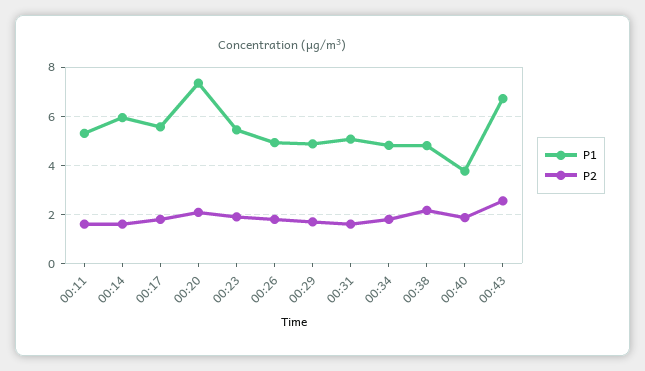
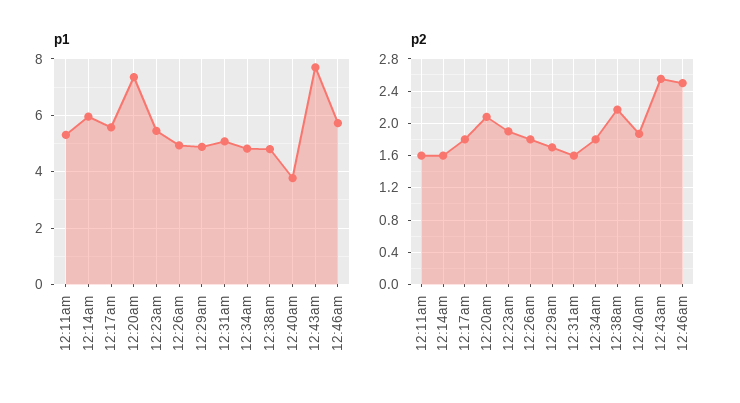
P1, 00:43: 6.75 -> 7.75
P1, 12:46am: none -> 5.75
P2, 12:46am: none -> 2.5

